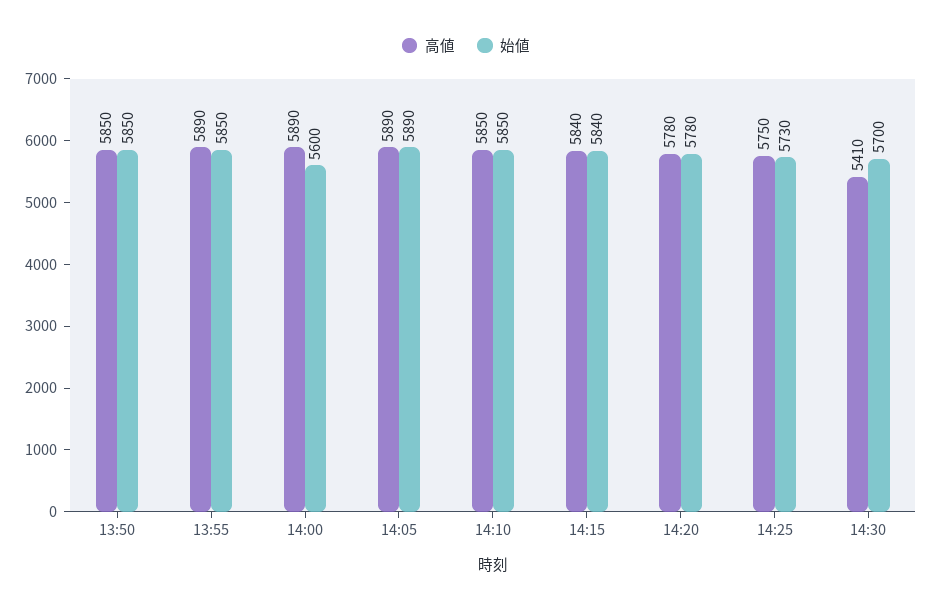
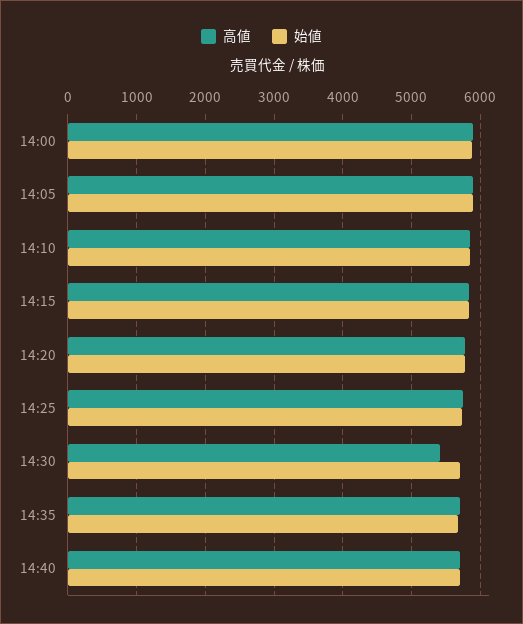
高値, 13:50: 5850 -> none
始値, 13:50: 5850 -> none
高値, 13:55: 5890 -> none
始値, 13:55: 5850 -> none
始値, 14:00: 5600 -> 5900
高値, 14:35: none -> 5700
始値, 14:35: none -> 5700
高値, 14:40: none -> 5700
始値, 14:40: none -> 5700

